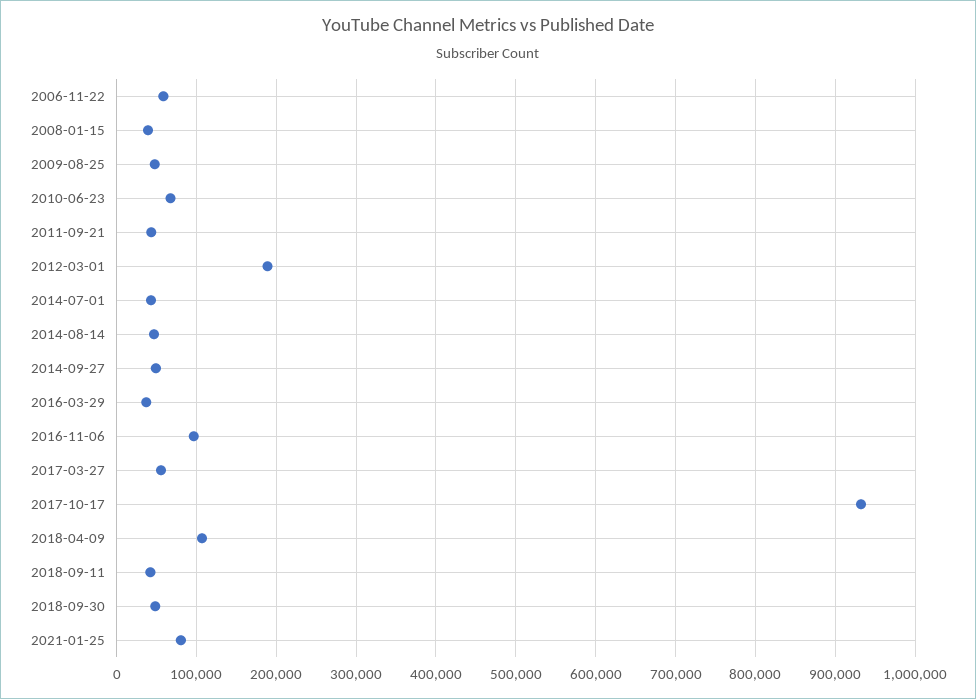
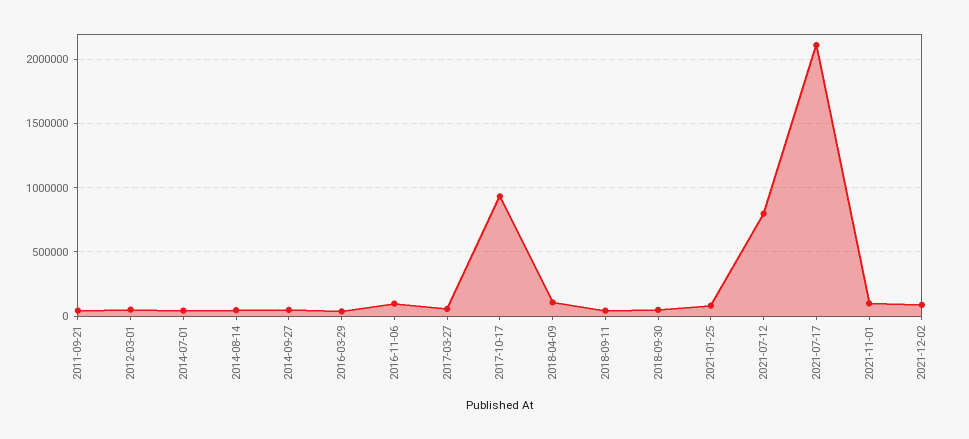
2006-11-22: 60000 -> none
2008-01-15: 40000 -> none
2009-08-25: 50000 -> none
2010-06-23: 70000 -> none
2012-03-01: 190000 -> 50000
2021-07-12: none -> 800000
2021-07-17: none -> 2100000
2021-11-01: none -> 100000
2021-12-02: none -> 100000

